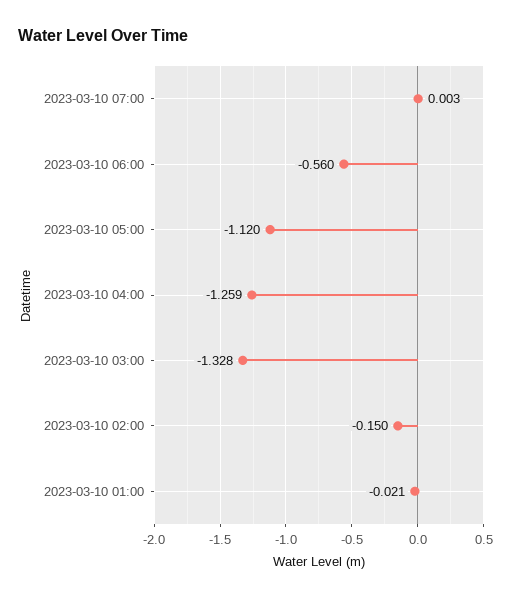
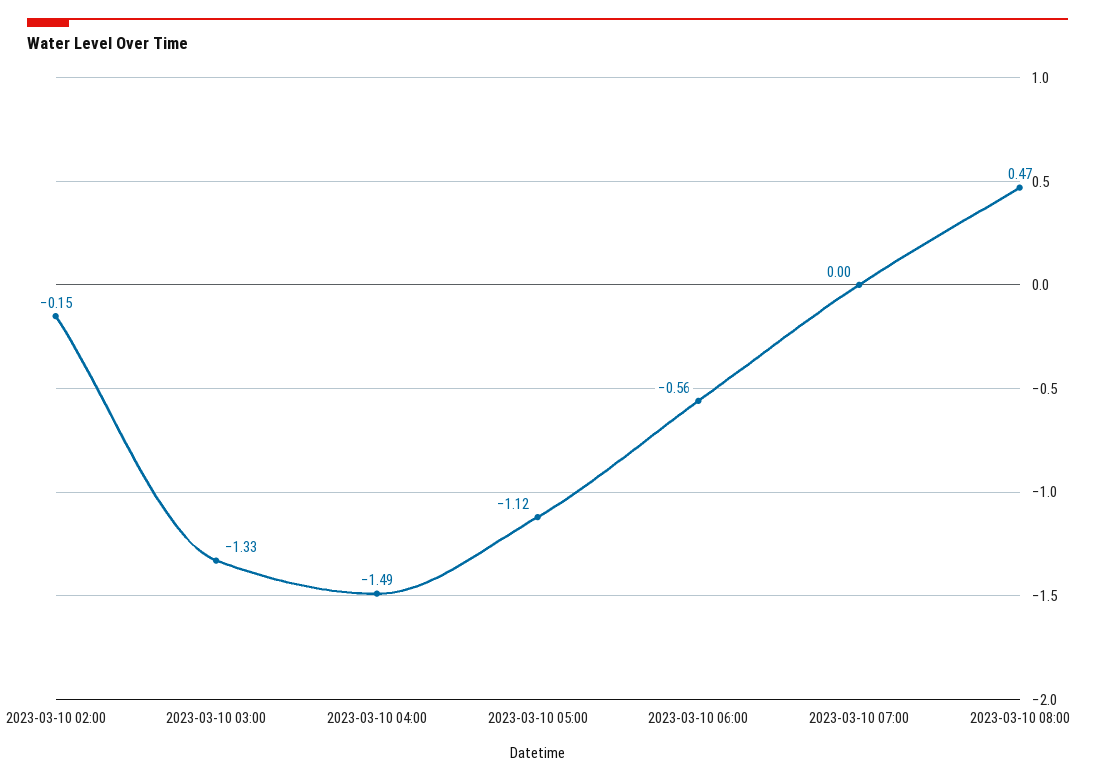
2023-03-10 04:00: -1.259 -> -1.49
2023-03-10 01:00: -0.021 -> none
2023-03-10 08:00: none -> 0.47

